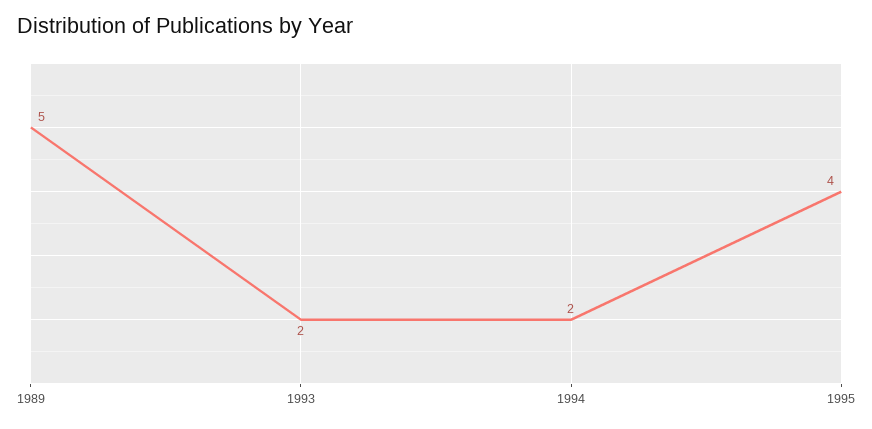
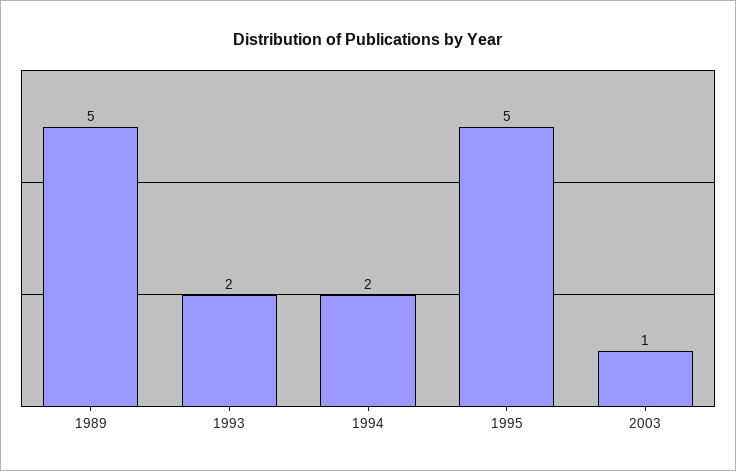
1995: 4 -> 5
2003: none -> 1

